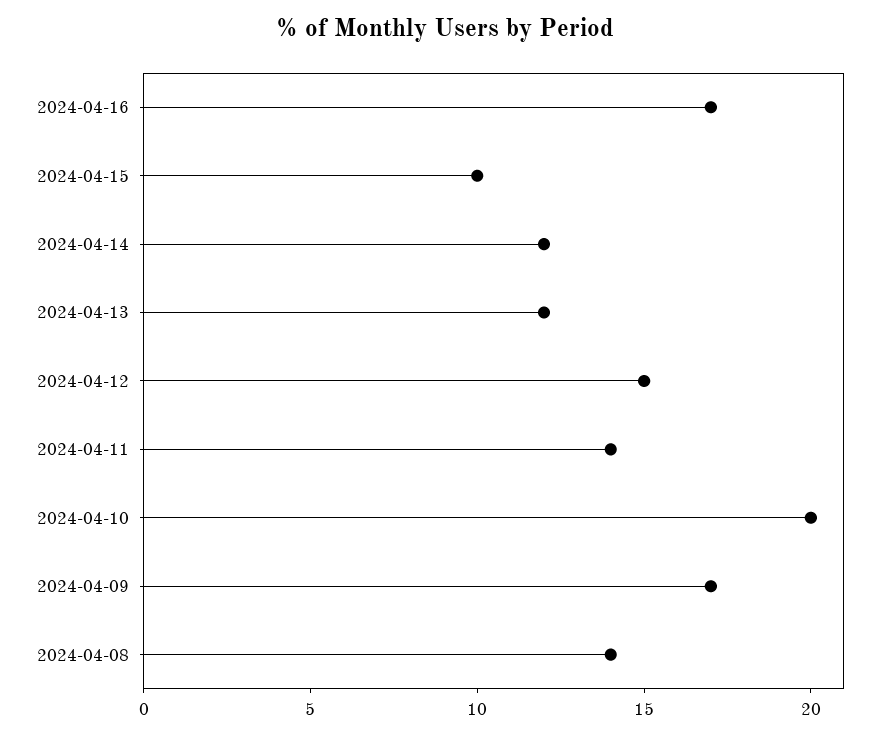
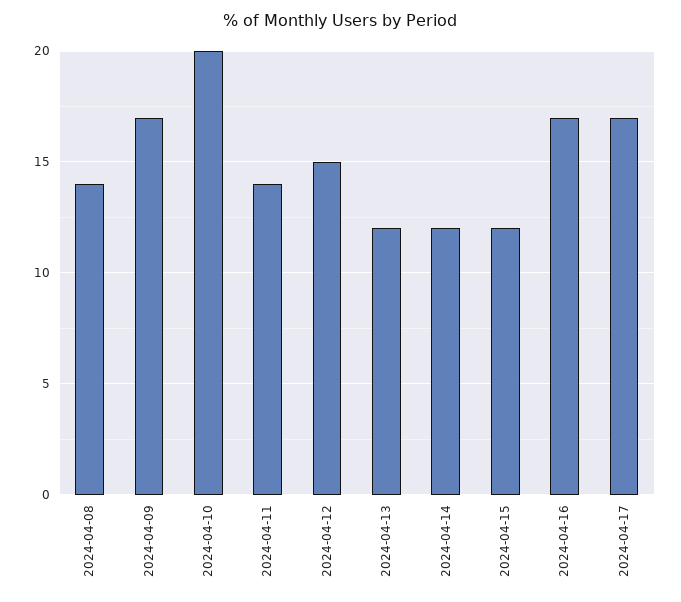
2024-04-15: 10 -> 12
2024-04-17: none -> 17

